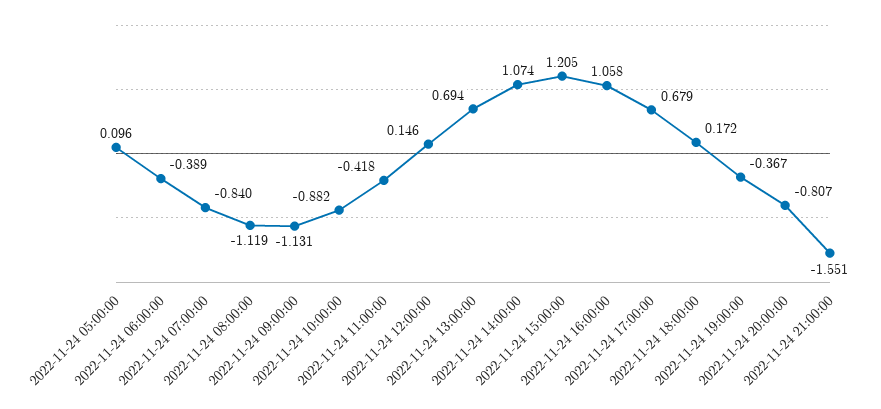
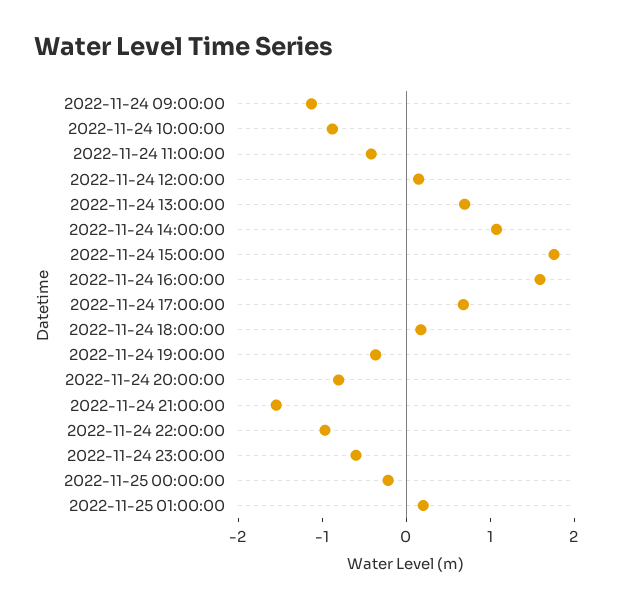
2022-11-24 05:00:00: 0.096 -> none
2022-11-24 06:00:00: -0.389 -> none
2022-11-24 07:00:00: -0.84 -> none
2022-11-24 08:00:00: -1.119 -> none
2022-11-24 15:00:00: 1.205 -> 1.8
2022-11-24 16:00:00: 1.058 -> 1.6
2022-11-24 22:00:00: none -> -1
2022-11-24 23:00:00: none -> -0.6
2022-11-25 00:00:00: none -> -0.2
2022-11-25 01:00:00: none -> 0.2

